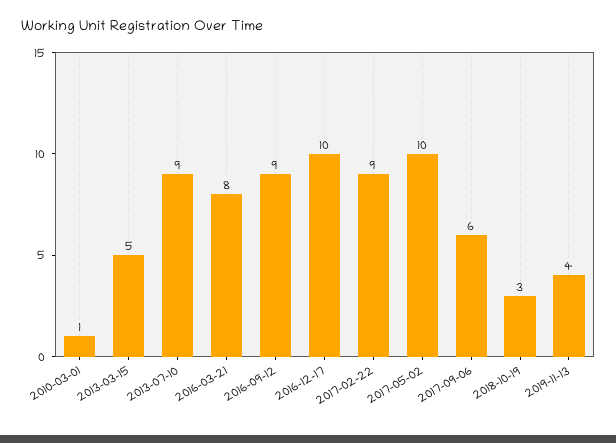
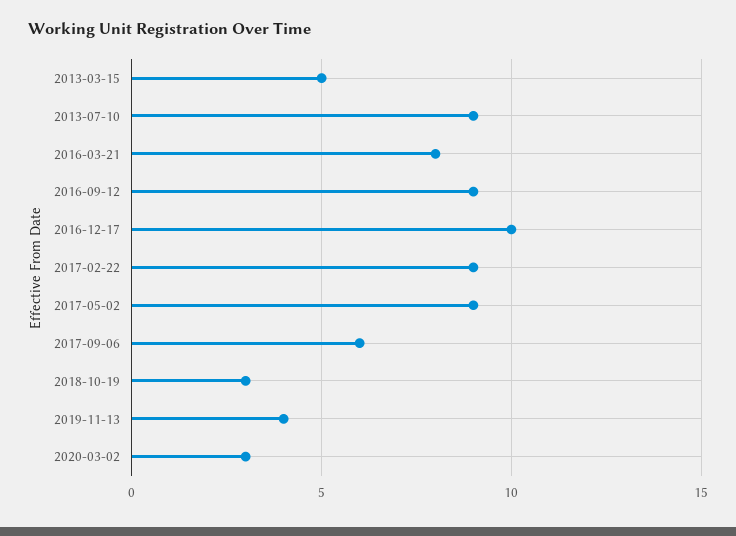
2010-03-01: 1 -> none
2017-05-02: 10 -> 9
2020-03-02: none -> 3

